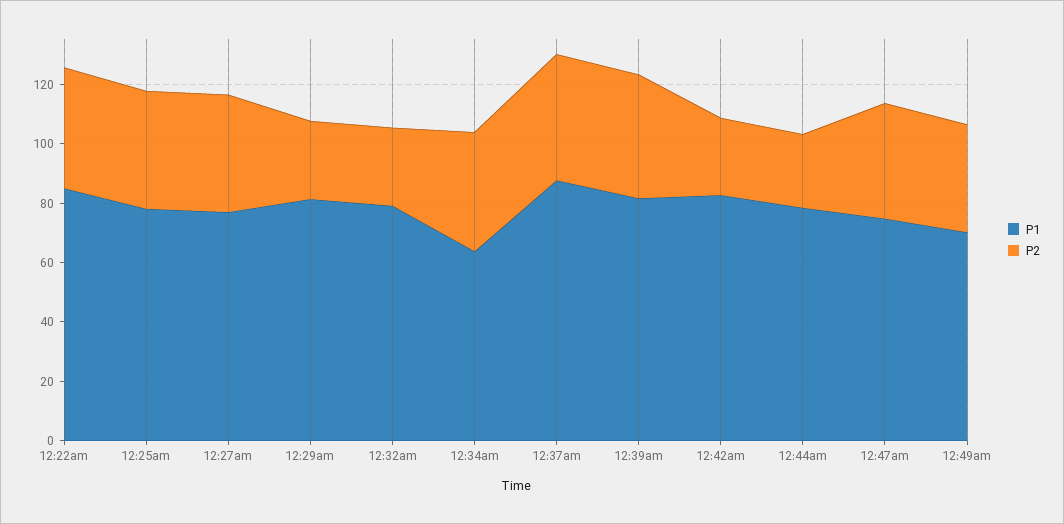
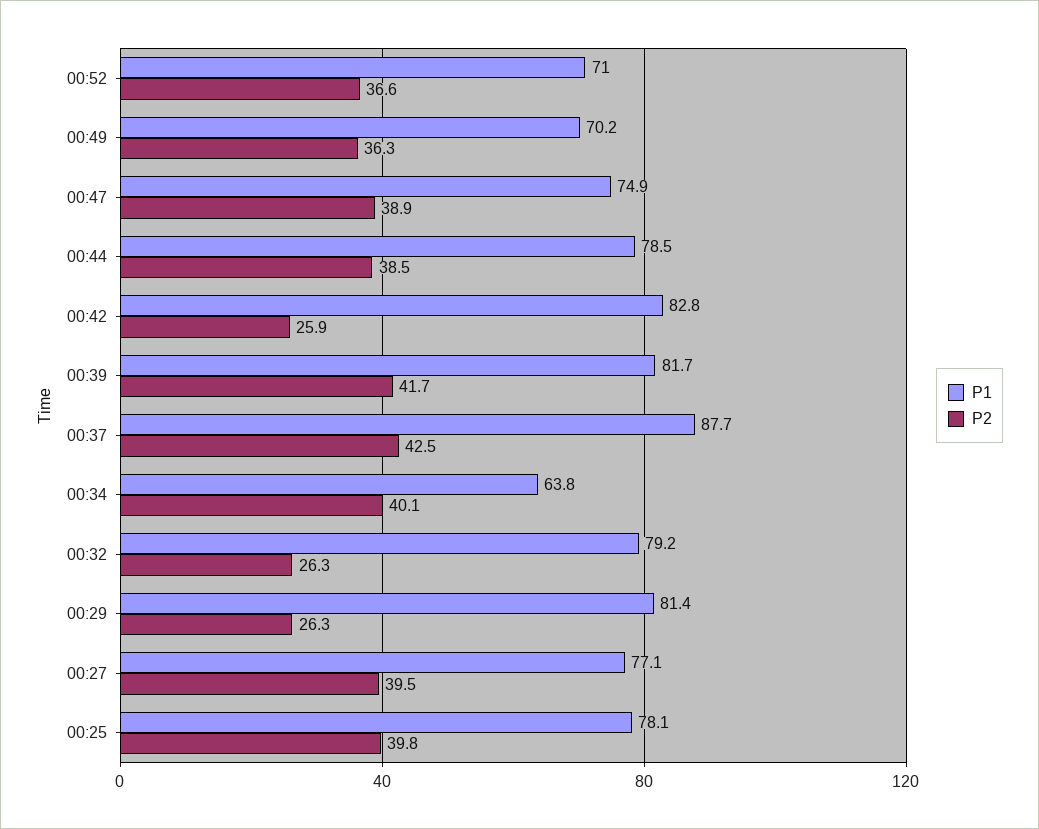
P1, 12:22am: 85 -> none
P2, 12:22am: 40 -> none
P2, 12:44am: 25 -> 38.5
P1, 00:52: none -> 71
P2, 00:52: none -> 36.6

